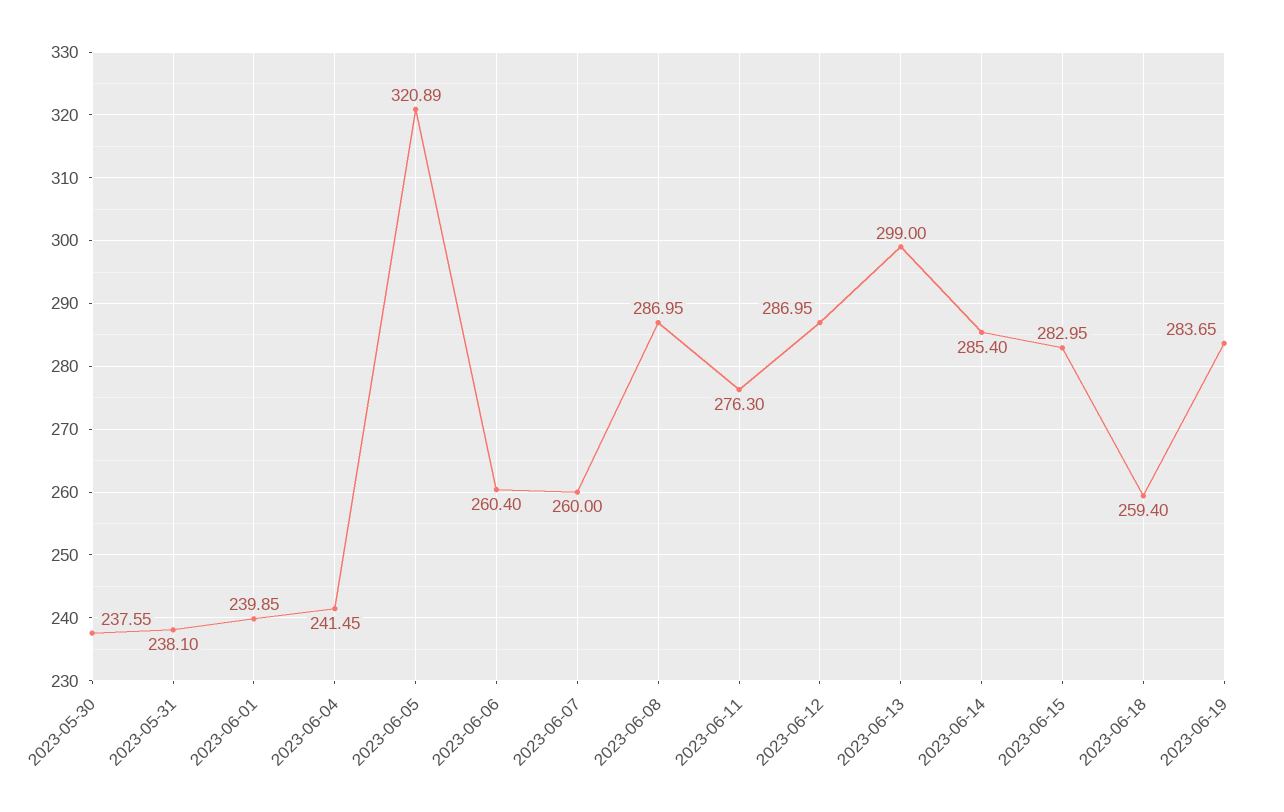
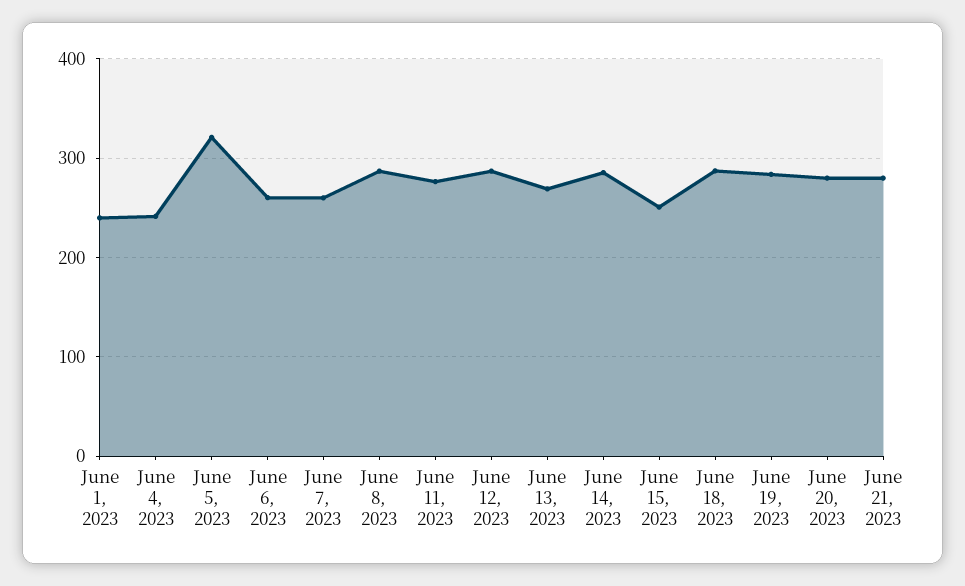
2023-05-30: 237.55 -> none
2023-05-31: 238.1 -> none
2023-06-13: 299 -> 270
2023-06-15: 282.95 -> 250
2023-06-18: 259.4 -> 290
June 20, 2023: none -> 280
June 21, 2023: none -> 280

